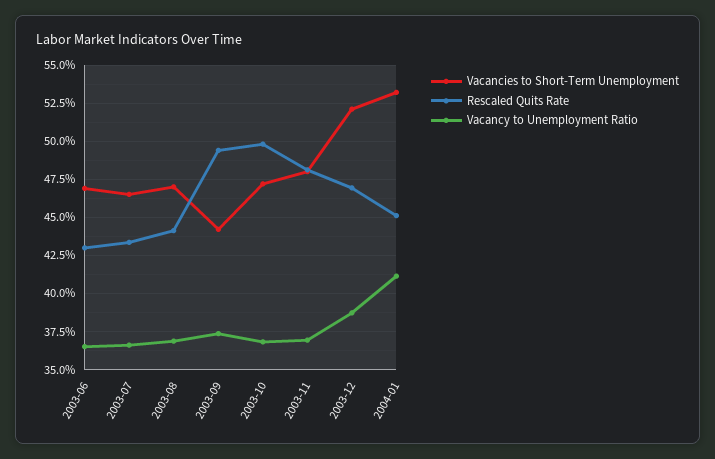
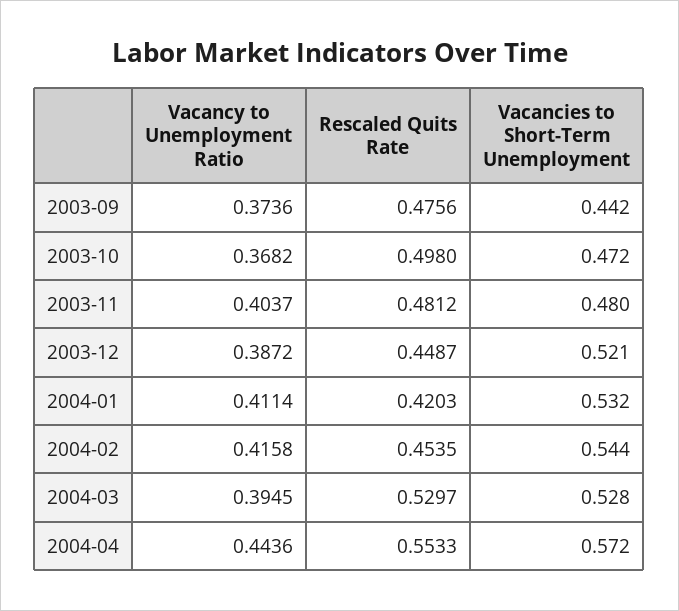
Vacancies to Short-Term Unemployment, 2003-06: 0.47 -> none
Rescaled Quits Rate, 2003-06: 0.43 -> none
Vacancy to Unemployment Ratio, 2003-06: 0.365 -> none
Vacancies to Short-Term Unemployment, 2003-07: 0.465 -> none
Rescaled Quits Rate, 2003-07: 0.435 -> none
Vacancy to Unemployment Ratio, 2003-07: 0.365 -> none
Vacancies to Short-Term Unemployment, 2003-08: 0.47 -> none
Rescaled Quits Rate, 2003-08: 0.44 -> none
Vacancy to Unemployment Ratio, 2003-08: 0.37 -> none
Rescaled Quits Rate, 2003-09: 0.495 -> 0.4756
Vacancy to Unemployment Ratio, 2003-11: 0.37 -> 0.4037
Rescaled Quits Rate, 2003-12: 0.47 -> 0.4487
Rescaled Quits Rate, 2004-01: 0.45 -> 0.4203
Vacancy to Unemployment Ratio, 2004-02: none -> 0.4158
Rescaled Quits Rate, 2004-02: none -> 0.4535
Vacancies to Short-Term Unemployment, 2004-02: none -> 0.544
Vacancy to Unemployment Ratio, 2004-03: none -> 0.3945
Rescaled Quits Rate, 2004-03: none -> 0.5297
Vacancies to Short-Term Unemployment, 2004-03: none -> 0.528
Vacancy to Unemployment Ratio, 2004-04: none -> 0.4436
Rescaled Quits Rate, 2004-04: none -> 0.5533
Vacancies to Short-Term Unemployment, 2004-04: none -> 0.572

